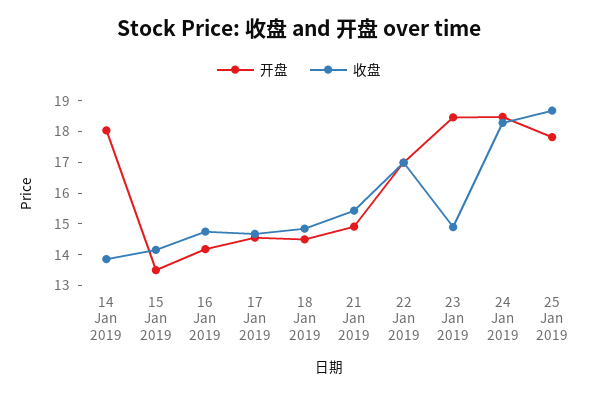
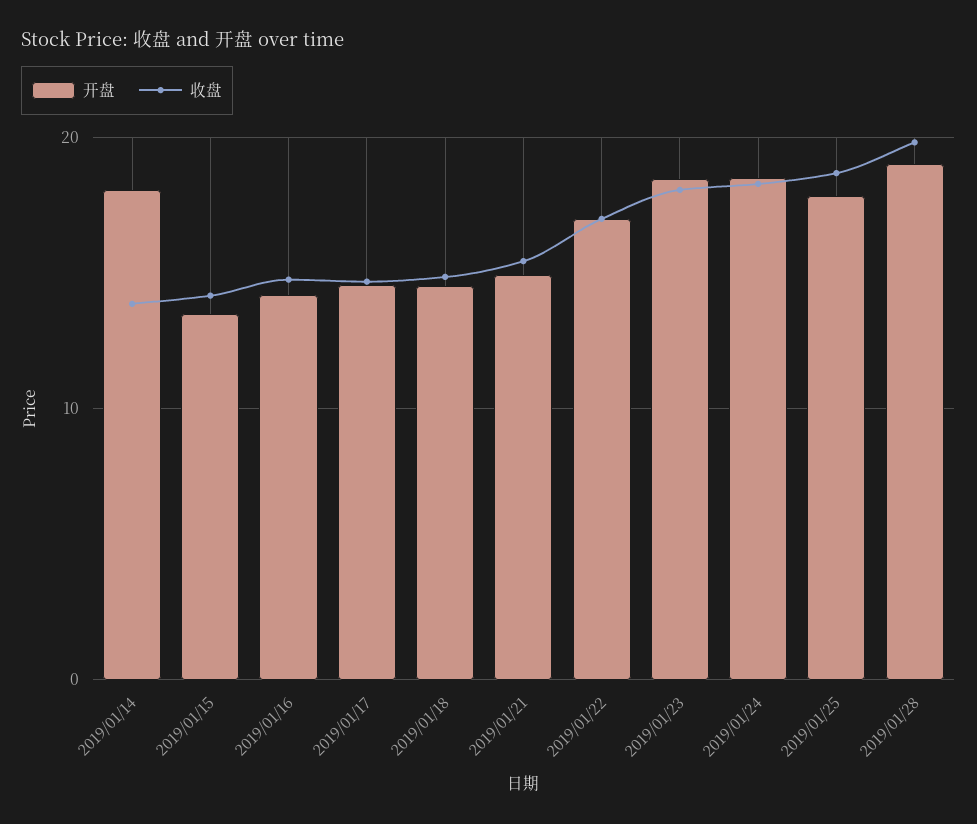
收盘, 23 Jan 2019: 15 -> 18
开盘, 2019/01/28: none -> 19
收盘, 2019/01/28: none -> 20

